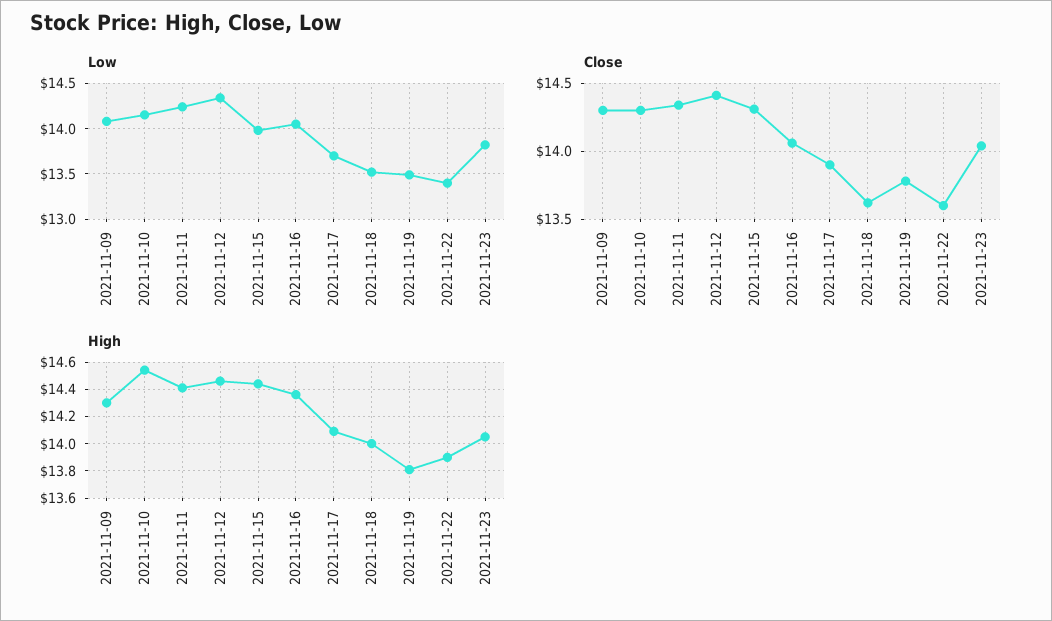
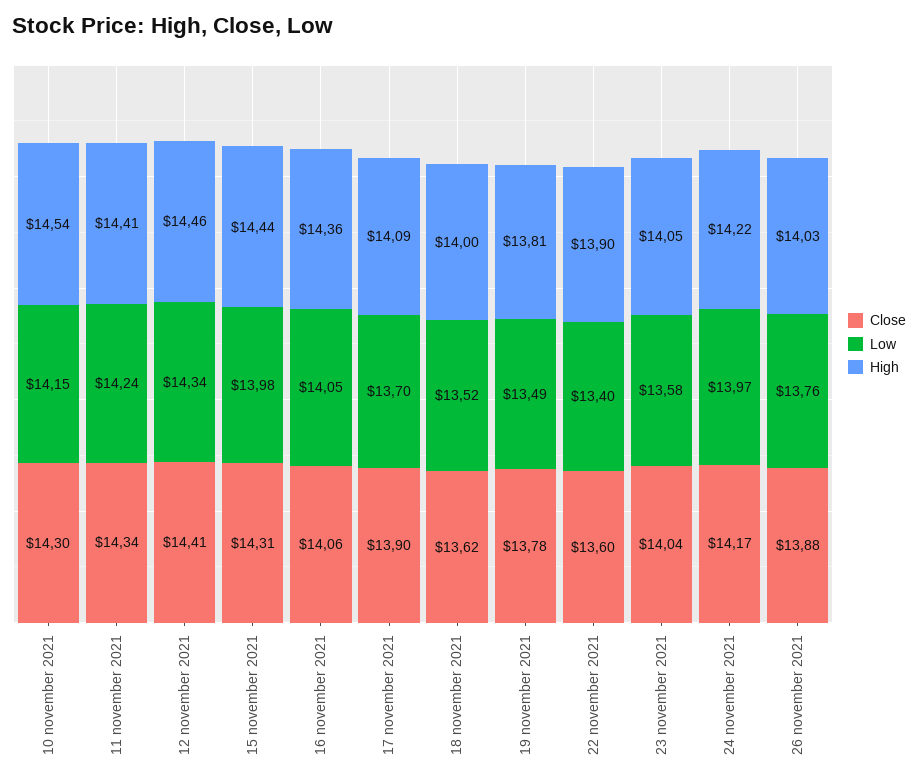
Low, 2021-11-09: 14.1 -> none
Low, 2021-11-23: 13.8 -> 13.58
Close, 2021-11-09: 14.3 -> none
High, 2021-11-09: 14.3 -> none
Close, 24 november 2021: none -> 14.17
Low, 24 november 2021: none -> 13.97
High, 24 november 2021: none -> 14.22
Close, 26 november 2021: none -> 13.88
Low, 26 november 2021: none -> 13.76
High, 26 november 2021: none -> 14.03

